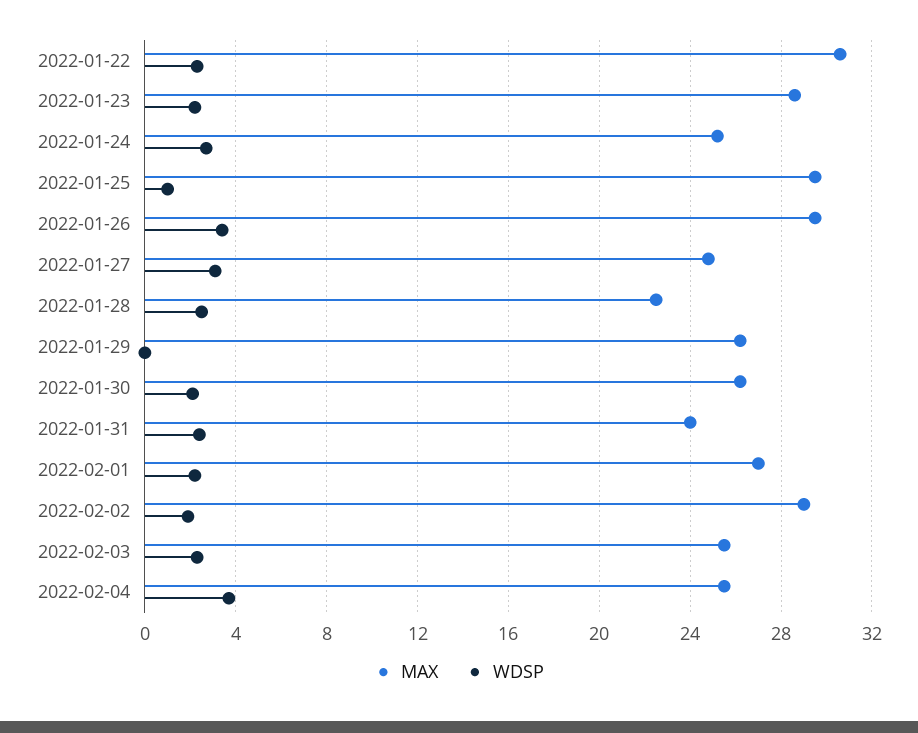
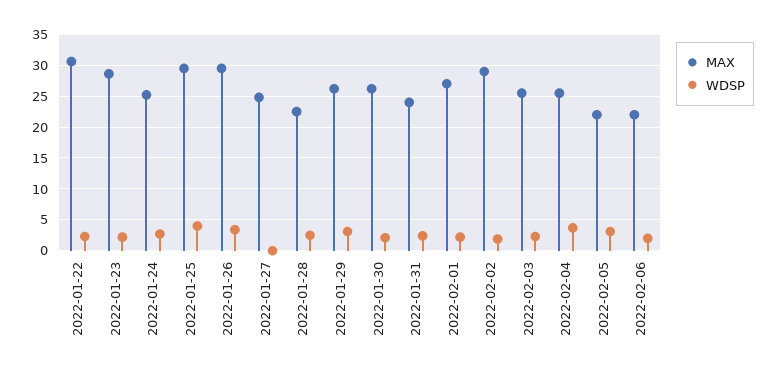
WDSP, 2022-01-25: 1 -> 4
WDSP, 2022-01-27: 3 -> 0
WDSP, 2022-01-29: 0 -> 3
MAX, 2022-02-05: none -> 22
WDSP, 2022-02-05: none -> 3
MAX, 2022-02-06: none -> 22
WDSP, 2022-02-06: none -> 2

